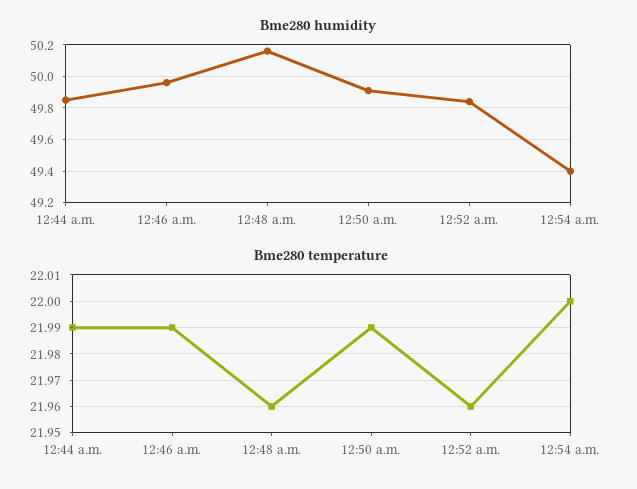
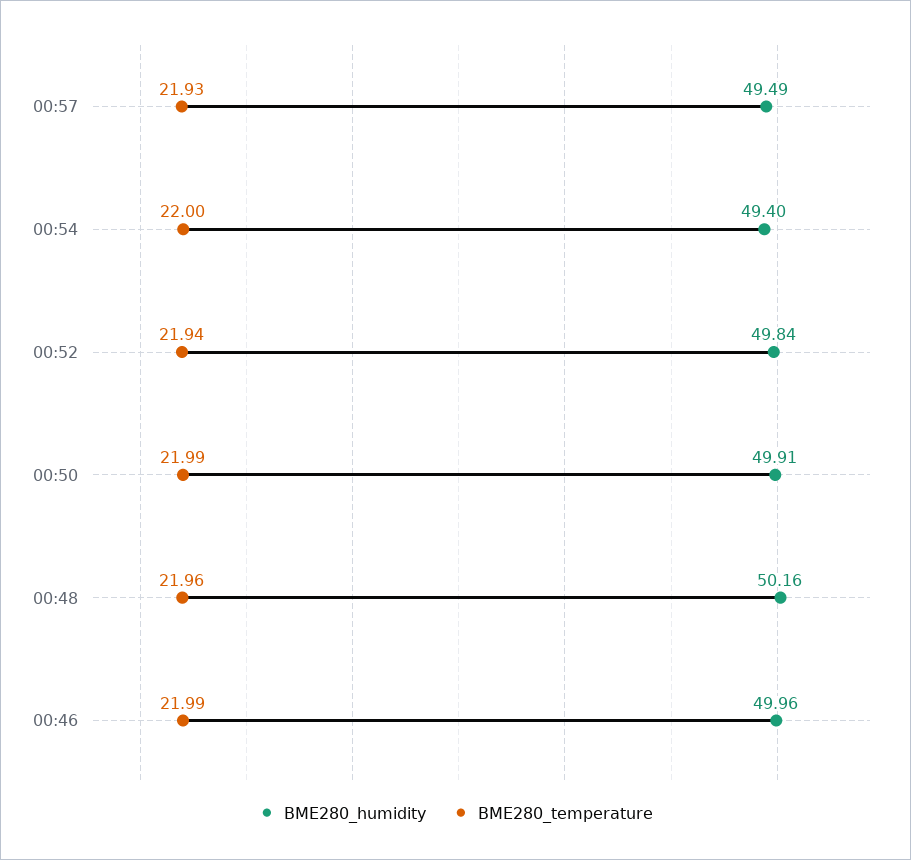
Bme280 humidity, 12:44 a.m.: 49.85 -> none
Bme280 temperature, 12:44 a.m.: 21.99 -> none
Bme280 temperature, 12:52 a.m.: 21.96 -> 21.94
Bme280 humidity, 00:57: none -> 49.49
Bme280 temperature, 00:57: none -> 21.93

